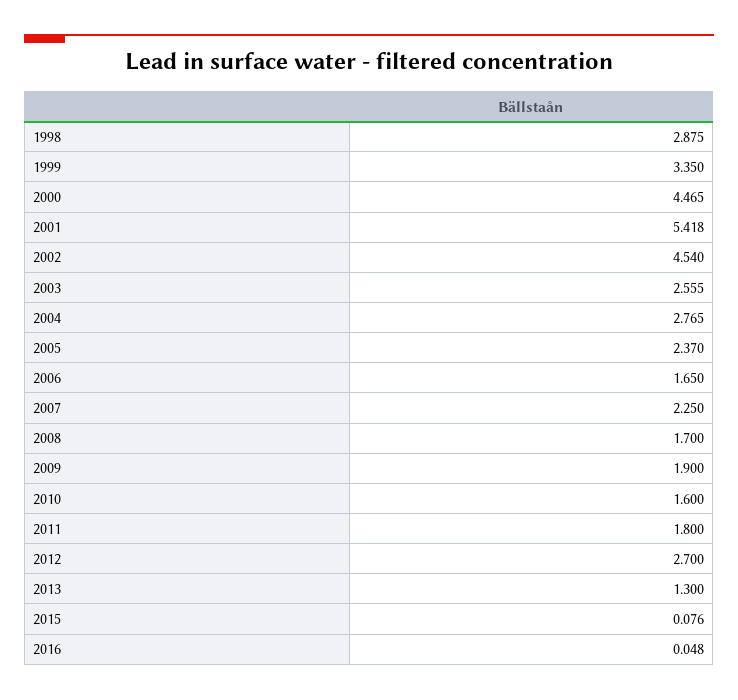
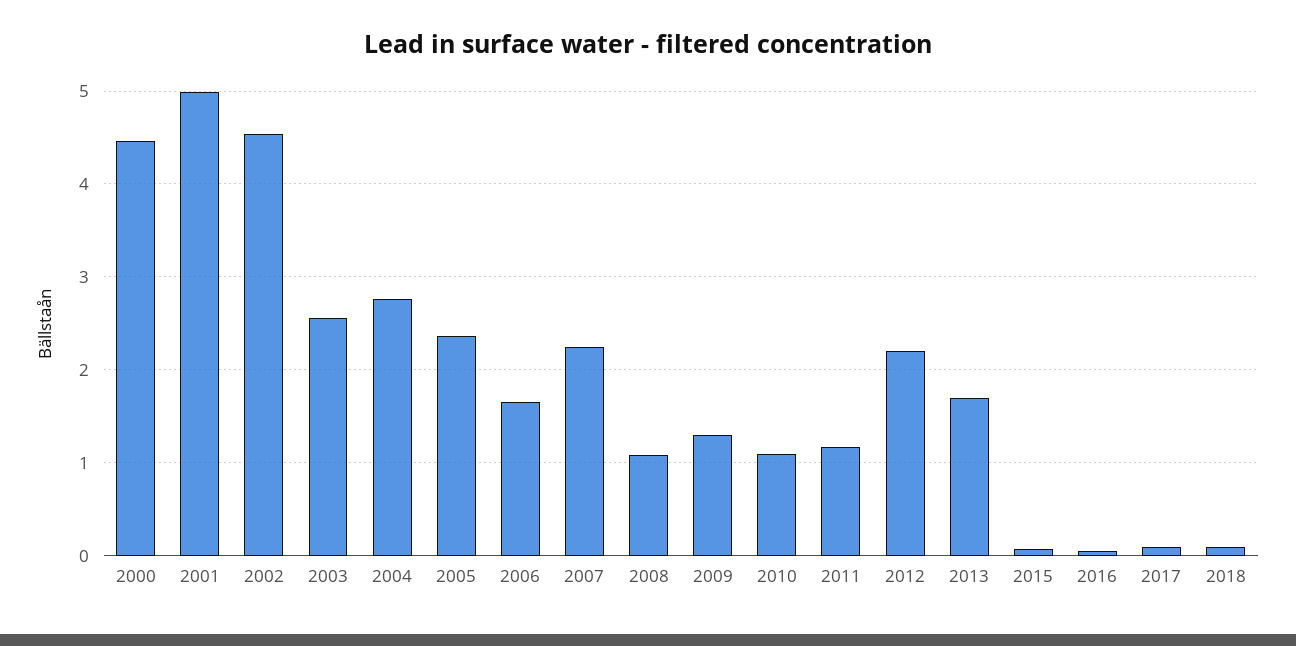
1998: 2.875 -> none
1999: 3.35 -> none
2001: 5.418 -> 5
2008: 1.7 -> 1.1
2009: 1.9 -> 1.3
2010: 1.6 -> 1.1
2011: 1.8 -> 1.2
2012: 2.7 -> 2.2
2013: 1.3 -> 1.7
2017: none -> 0.1
2018: none -> 0.1

